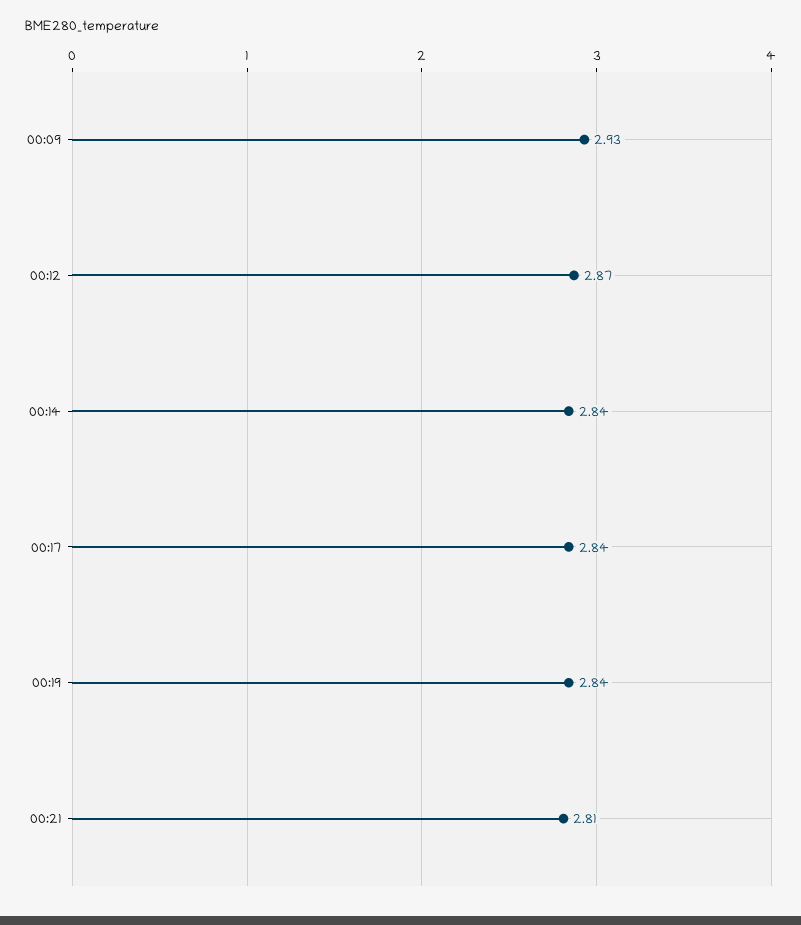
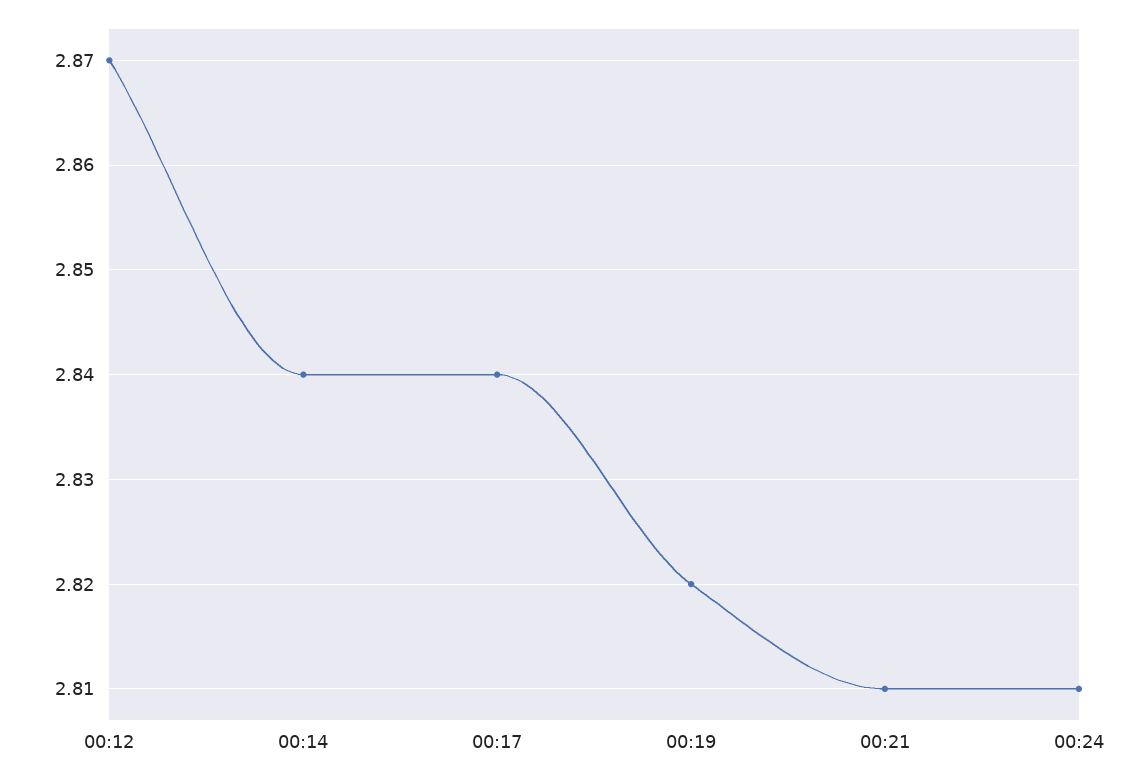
00:09: 2.93 -> none
00:19: 2.84 -> 2.82
00:24: none -> 2.81

